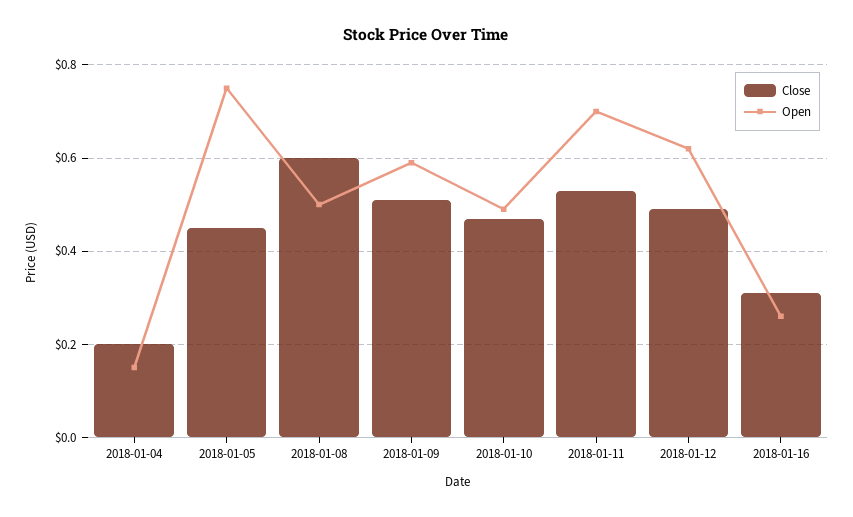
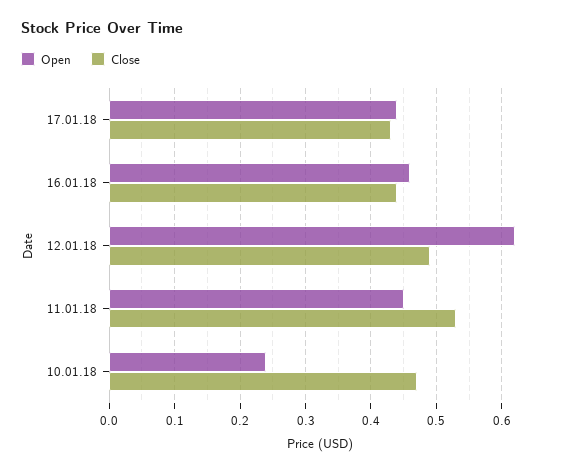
Close, 2018-01-04: 0.2 -> none
Open, 2018-01-04: 0.15 -> none
Close, 2018-01-05: 0.45 -> none
Open, 2018-01-05: 0.75 -> none
Close, 2018-01-08: 0.6 -> none
Open, 2018-01-08: 0.5 -> none
Close, 2018-01-09: 0.5 -> none
Open, 2018-01-09: 0.6 -> none
Open, 2018-01-10: 0.5 -> 0.24
Open, 2018-01-11: 0.7 -> 0.45
Close, 2018-01-16: 0.3 -> 0.44
Open, 2018-01-16: 0.25 -> 0.46
Open, 17.01.18: none -> 0.44
Close, 17.01.18: none -> 0.43

